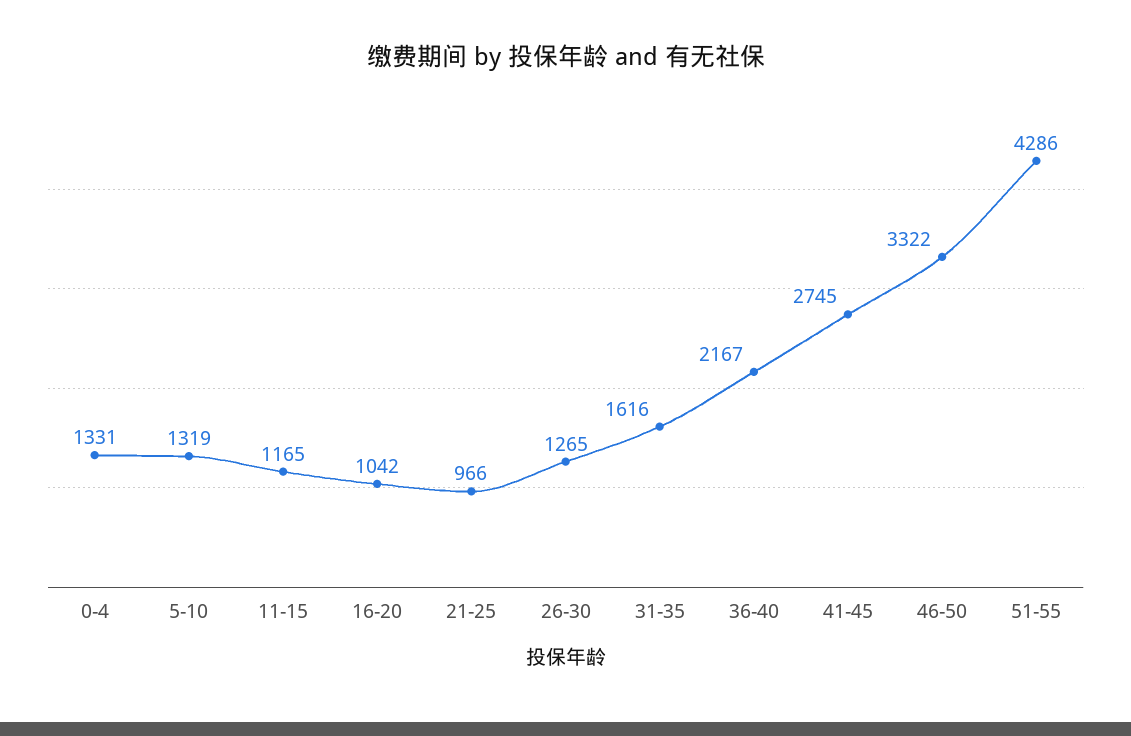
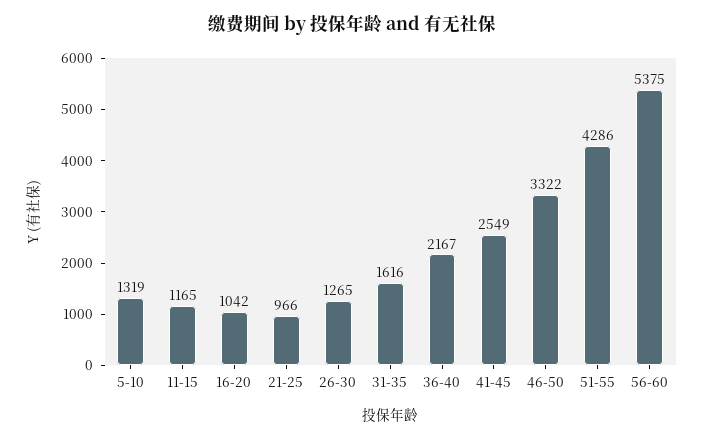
0-4: 1331 -> none
41-45: 2745 -> 2549
56-60: none -> 5375

